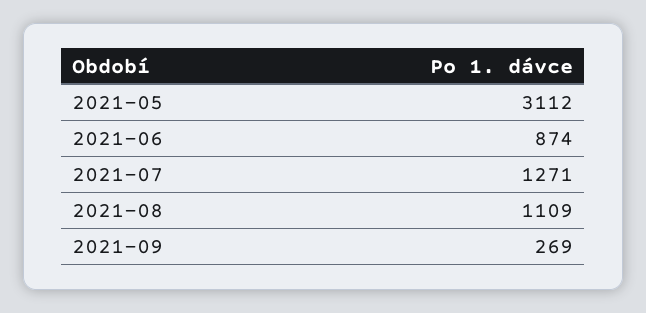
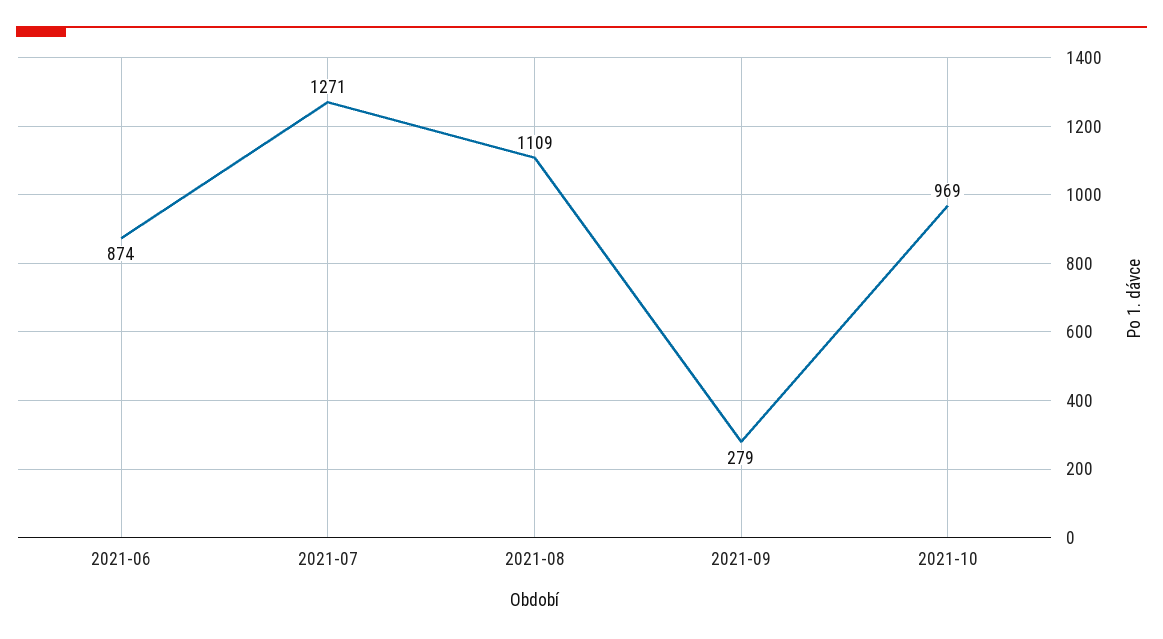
2021-05: 3112 -> none
2021-09: 269 -> 279
2021-10: none -> 969

